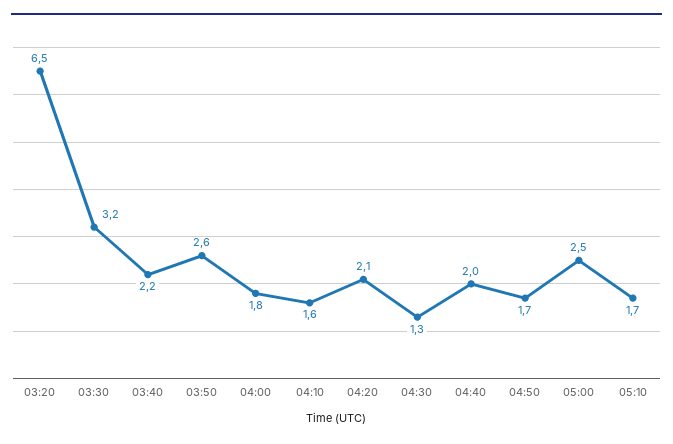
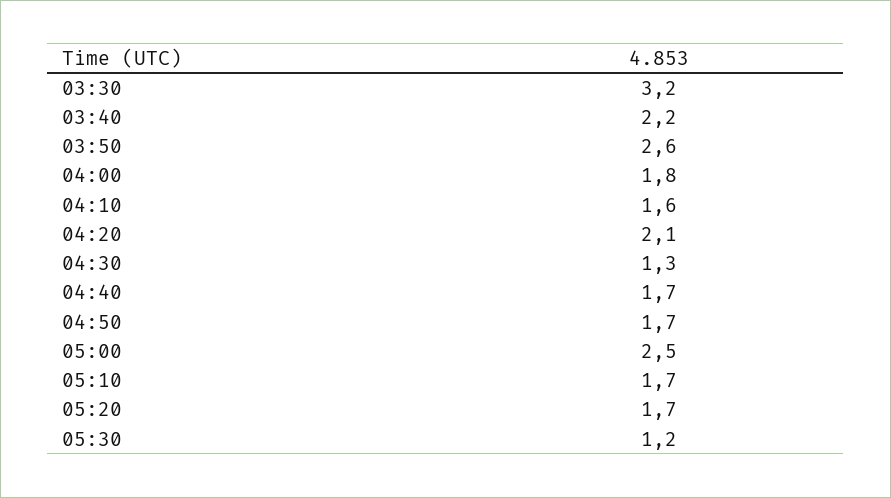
03:20: 6.5 -> none
04:40: 2 -> 1.7
05:20: none -> 1.7
05:30: none -> 1.2

